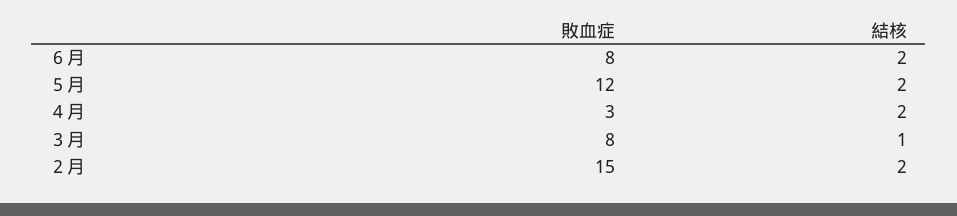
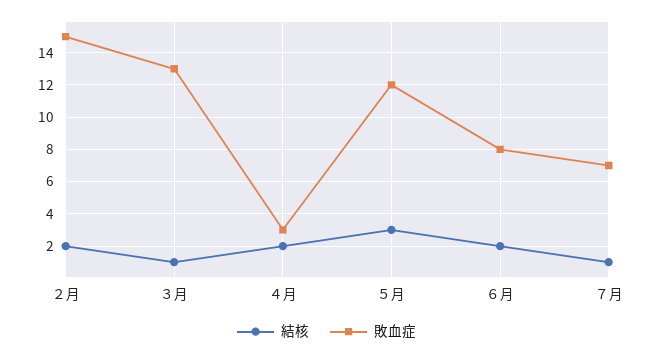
結核, ５月: 2 -> 3
敗血症, ３月: 8 -> 13
結核, ７月: none -> 1
敗血症, ７月: none -> 7

